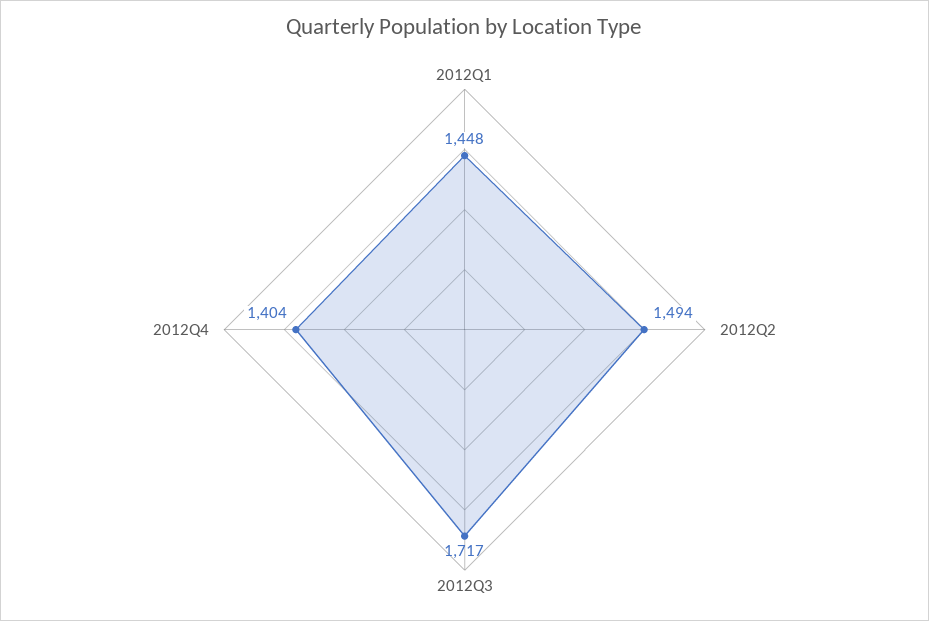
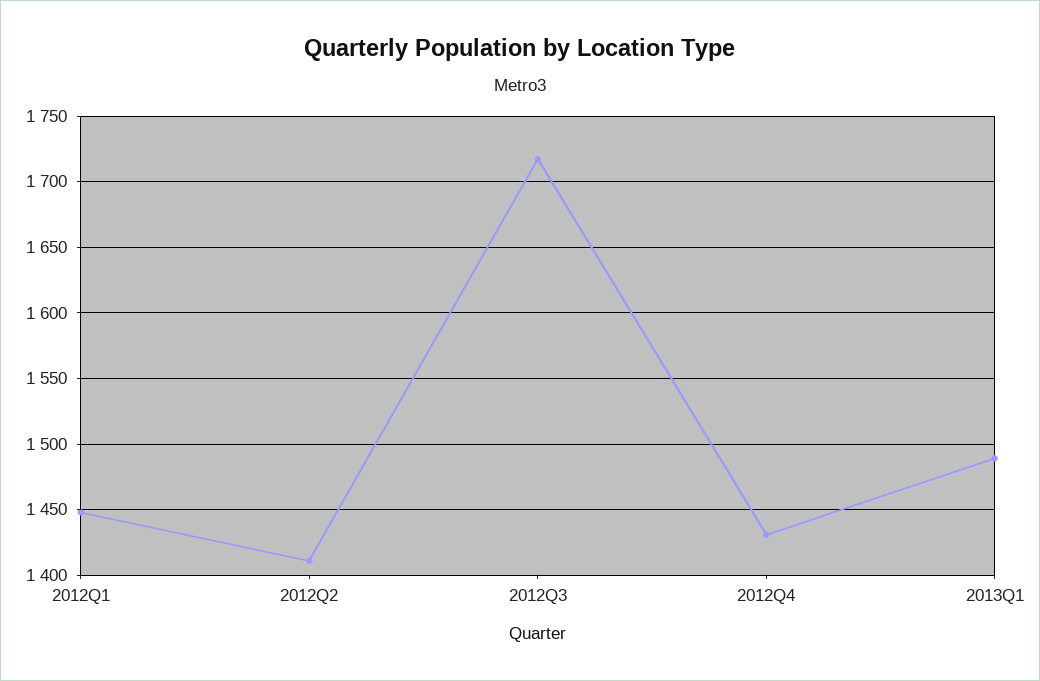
2012Q2: 1494 -> 1410
2012Q4: 1404 -> 1430
2013Q1: none -> 1490

